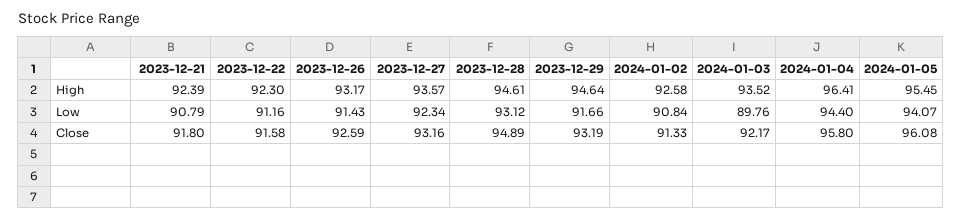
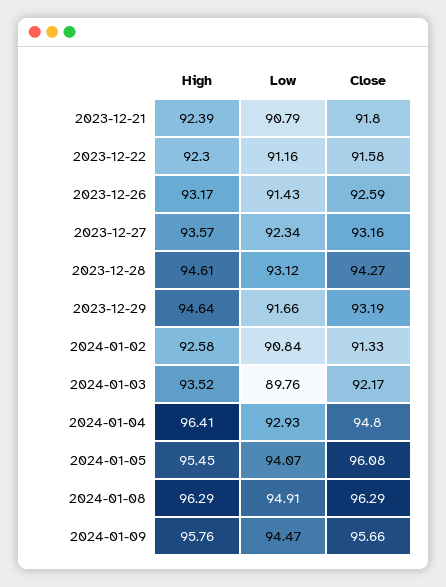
2024-01-04, Low: 94.4 -> 92.93
2023-12-28, Close: 94.89 -> 94.27
2024-01-04, Close: 95.8 -> 94.8
2024-01-08, High: none -> 96.29
2024-01-08, Low: none -> 94.91
2024-01-08, Close: none -> 96.29
2024-01-09, High: none -> 95.76
2024-01-09, Low: none -> 94.47
2024-01-09, Close: none -> 95.66

